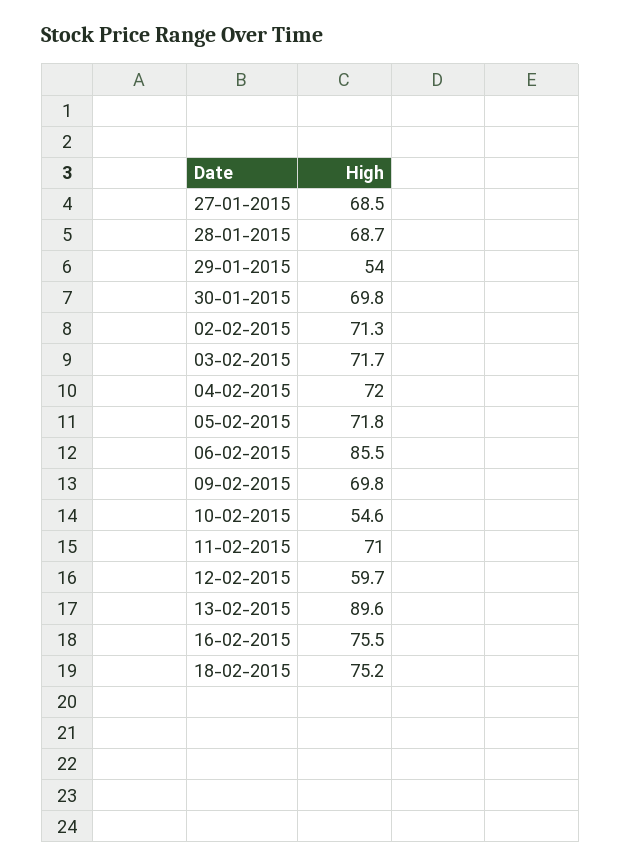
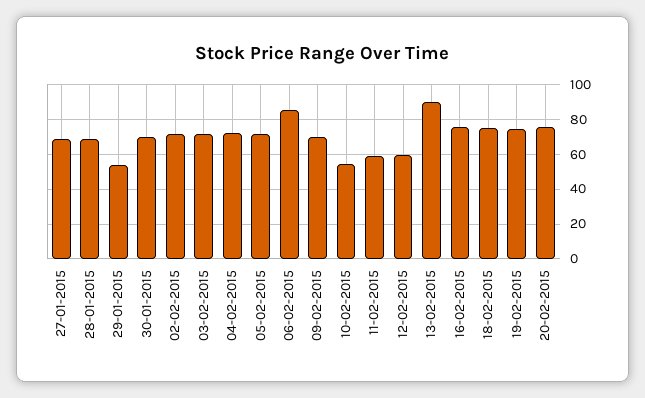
11-02-2015: 71 -> 60
19-02-2015: none -> 75
20-02-2015: none -> 75

